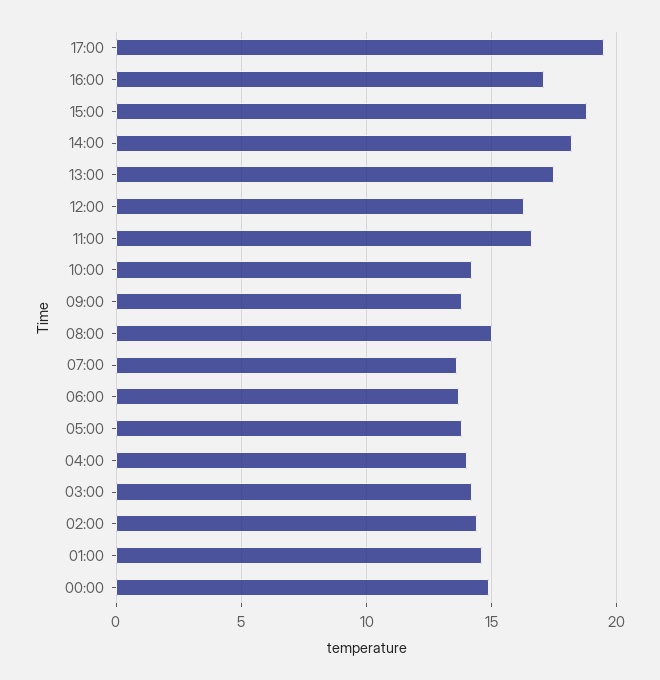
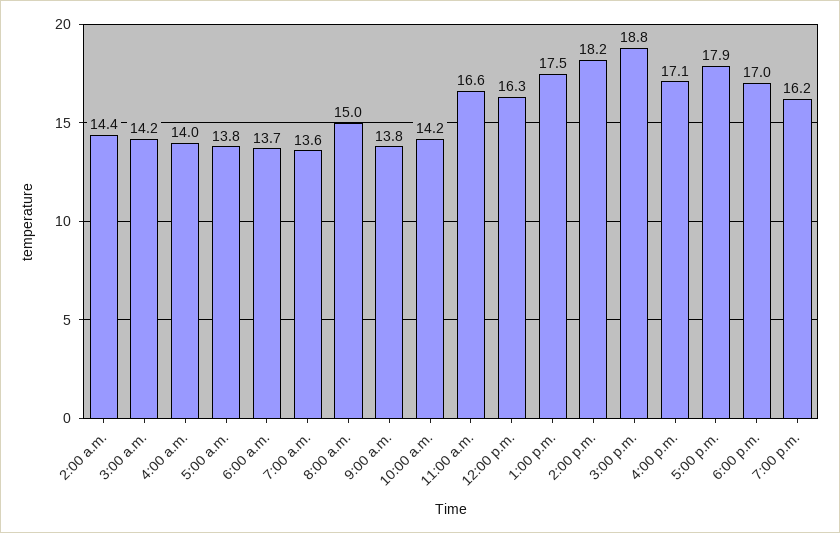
17:00: 19.5 -> 17.9
01:00: 14.5 -> none
00:00: 15 -> none
6:00 p.m.: none -> 17
7:00 p.m.: none -> 16.2

